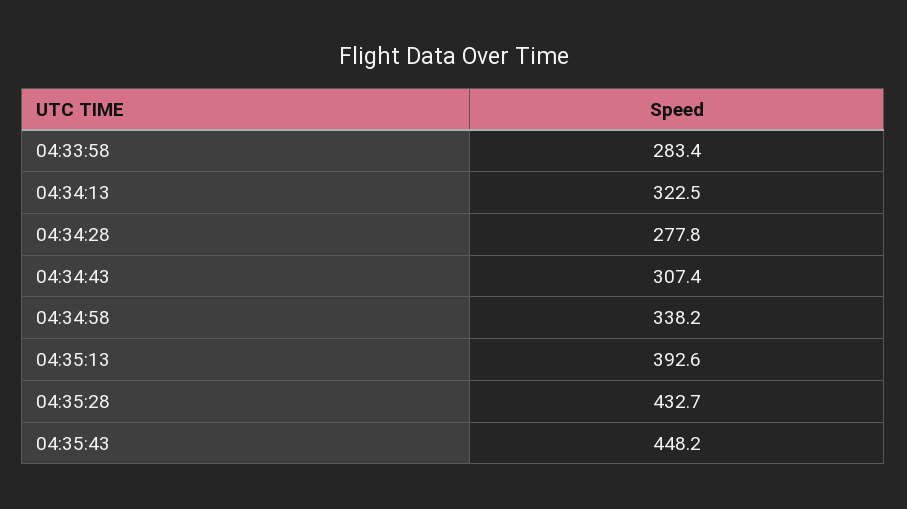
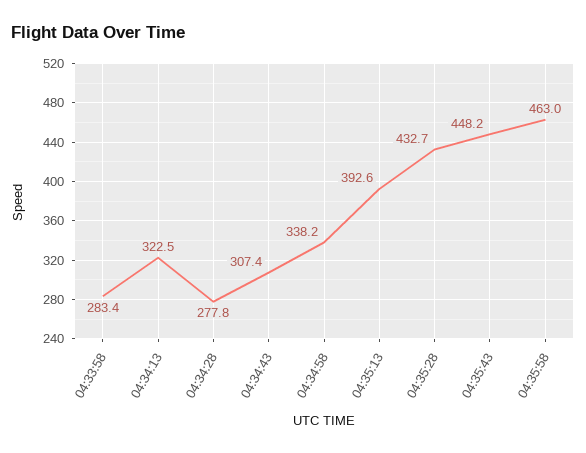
04:35:58: none -> 463

